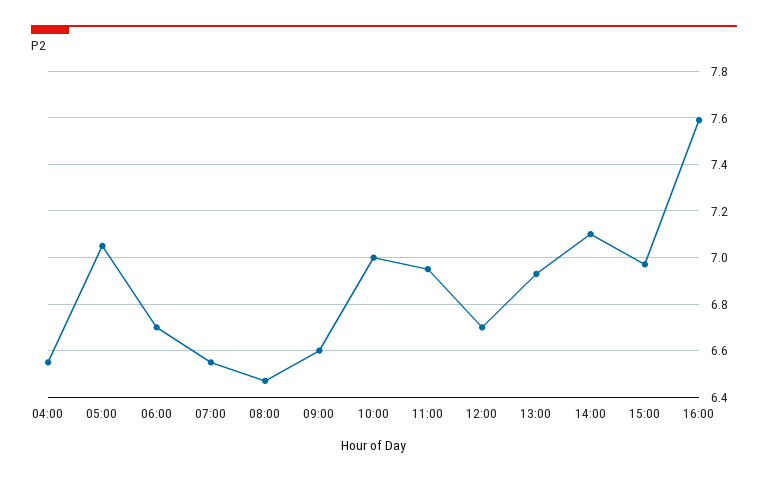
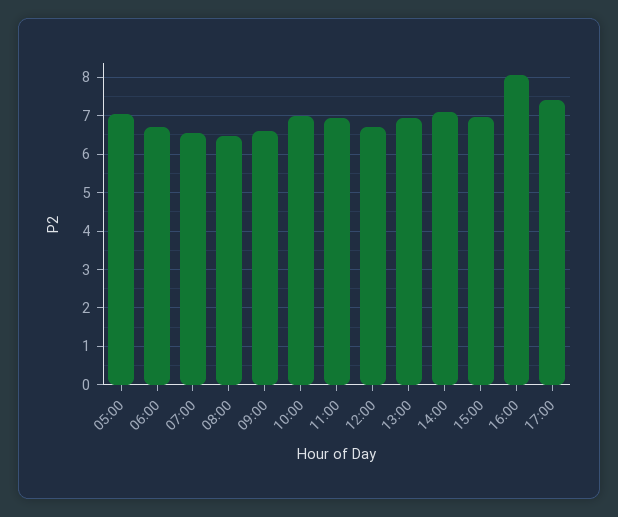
04:00: 6.55 -> none
16:00: 7.6 -> 8
17:00: none -> 7.4

